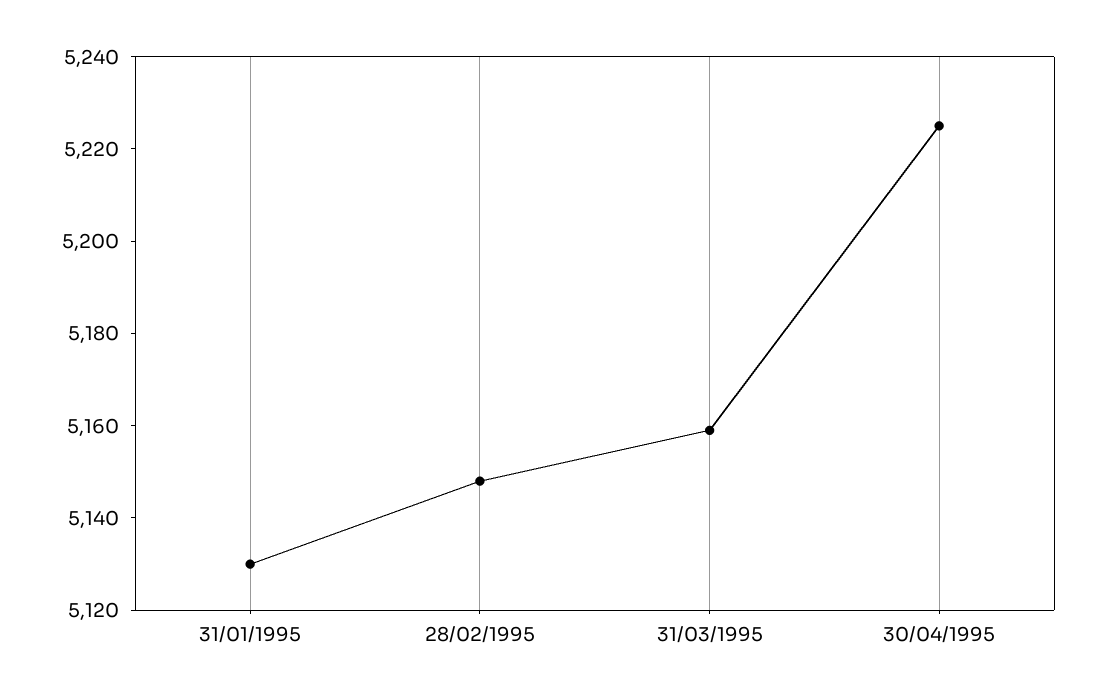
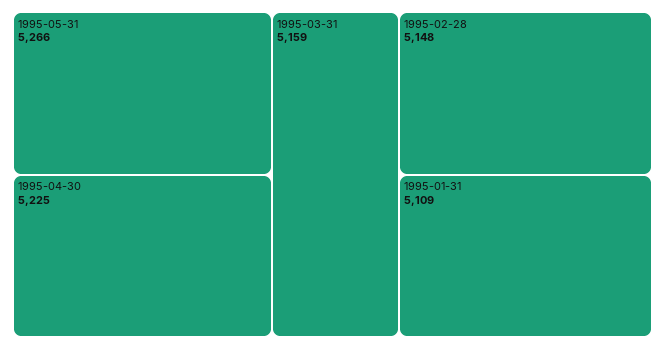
31/01/1995: 5130 -> 5109
1995-05-31: none -> 5266

